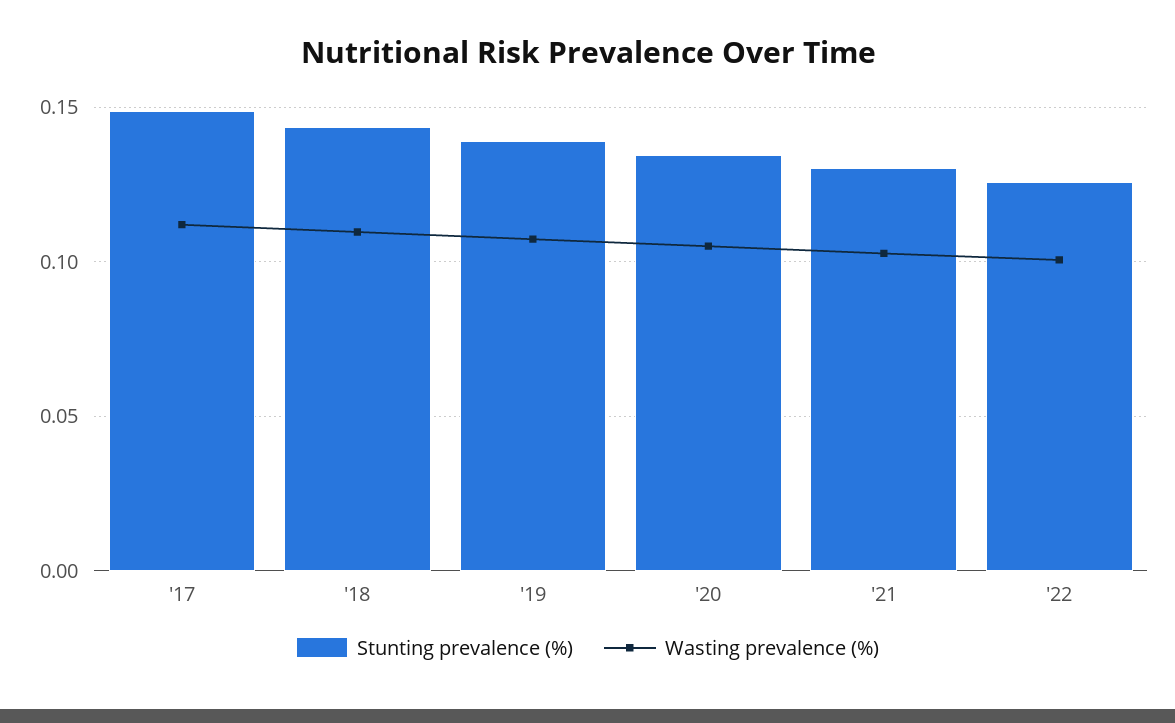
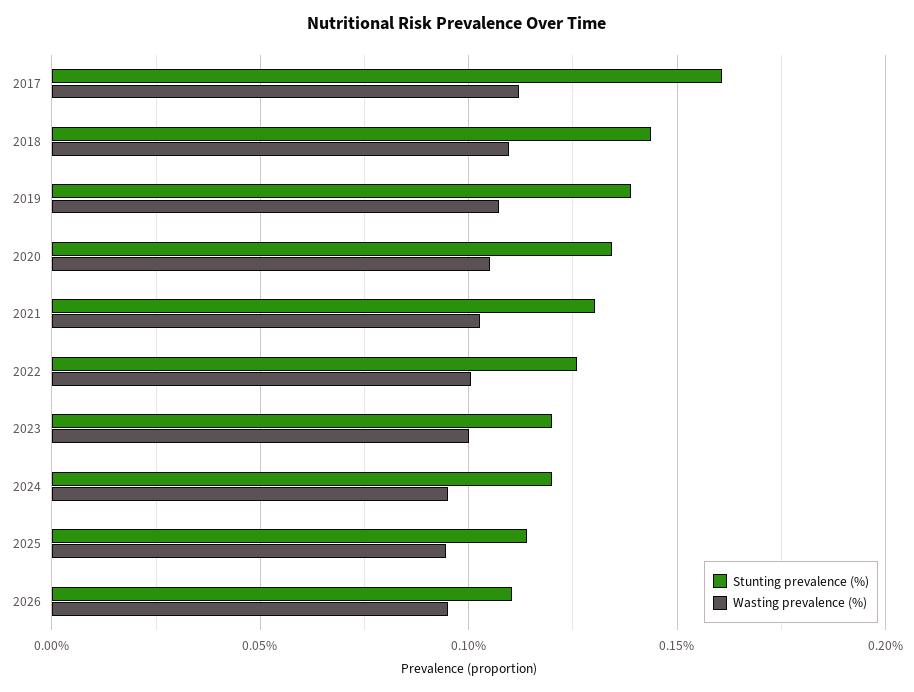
Stunting prevalence (%), '17: 0.15 -> 0.16
Stunting prevalence (%), 2023: none -> 0.12
Wasting prevalence (%), 2023: none -> 0.1
Stunting prevalence (%), 2024: none -> 0.12
Wasting prevalence (%), 2024: none -> 0.095
Stunting prevalence (%), 2025: none -> 0.115
Wasting prevalence (%), 2025: none -> 0.095
Stunting prevalence (%), 2026: none -> 0.11
Wasting prevalence (%), 2026: none -> 0.095

